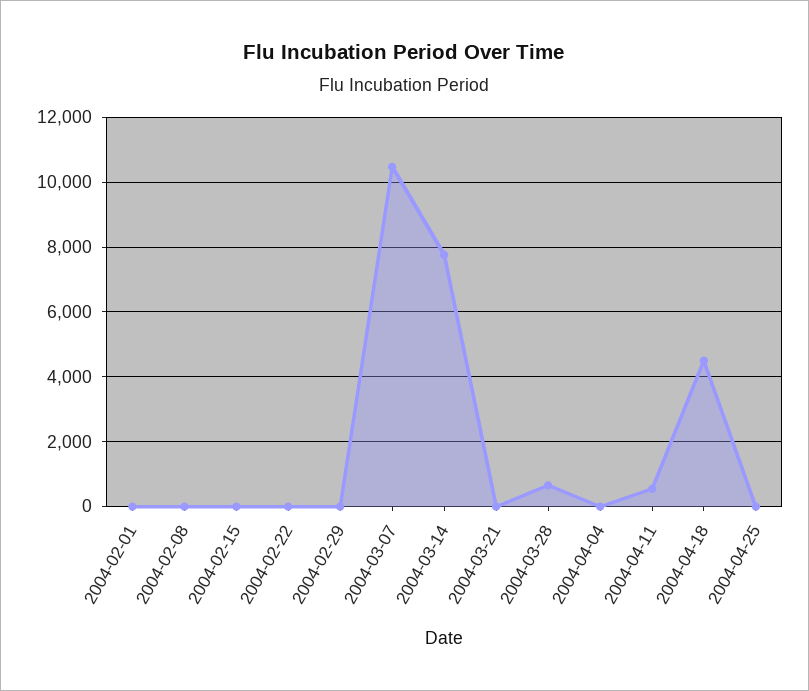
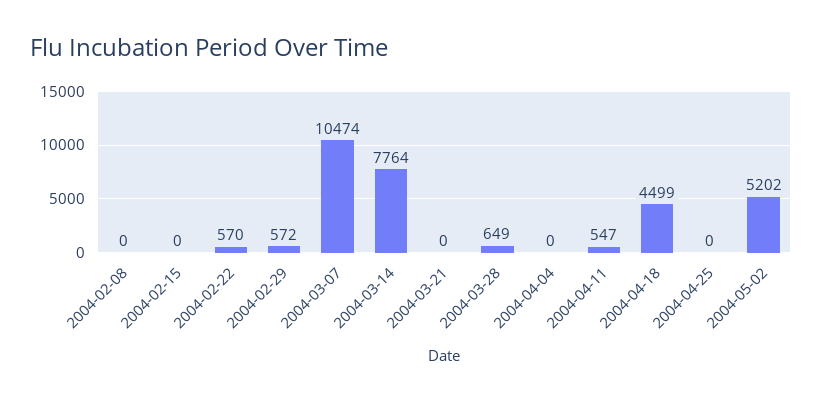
2004-02-01: 0 -> none
2004-02-22: 0 -> 570
2004-02-29: 0 -> 572
2004-05-02: none -> 5202

